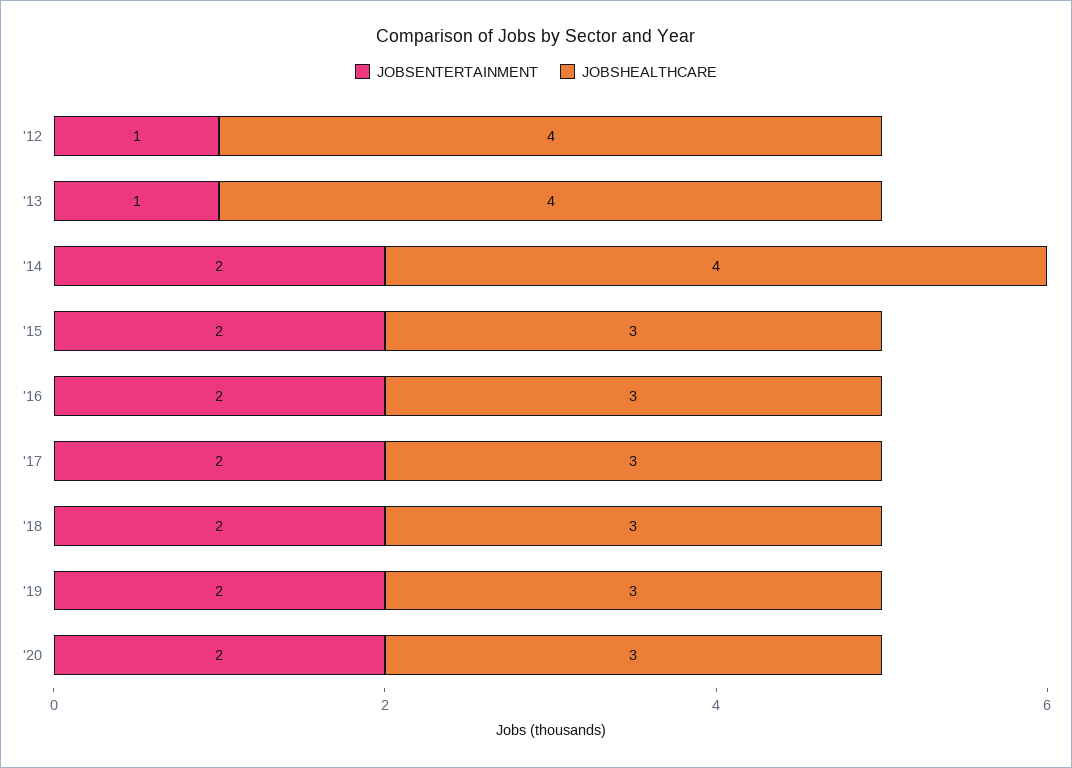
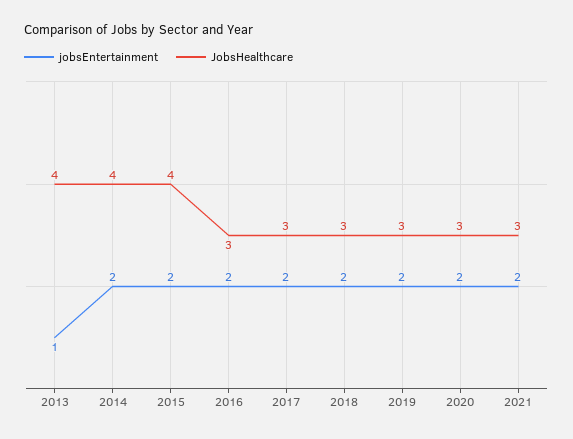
JOBSENTERTAINMENT, '12: 1 -> none
JOBSHEALTHCARE, '12: 4 -> none
JOBSHEALTHCARE, '15: 3 -> 4
JOBSENTERTAINMENT, 2021: none -> 2
JOBSHEALTHCARE, 2021: none -> 3

